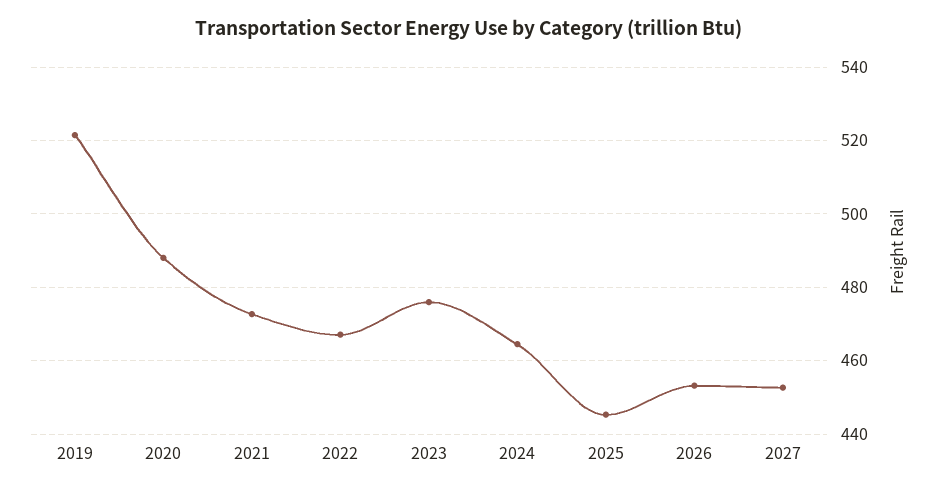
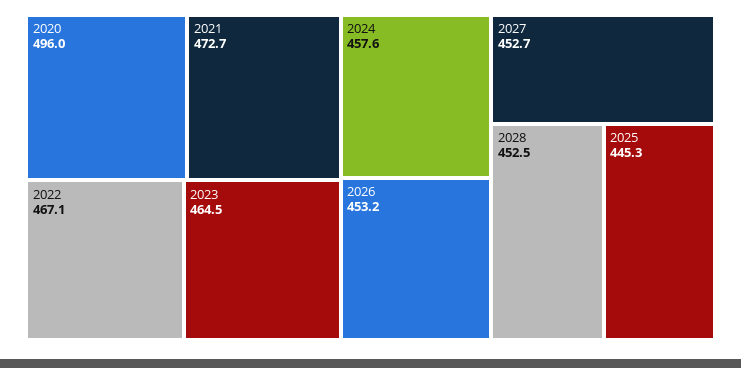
2019: 522 -> none
2020: 488 -> 496
2023: 476 -> 464.5
2024: 464 -> 457.6
2028: none -> 452.5

